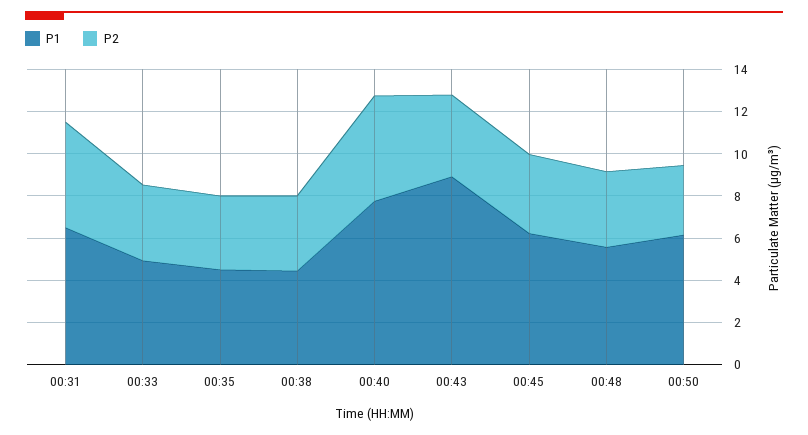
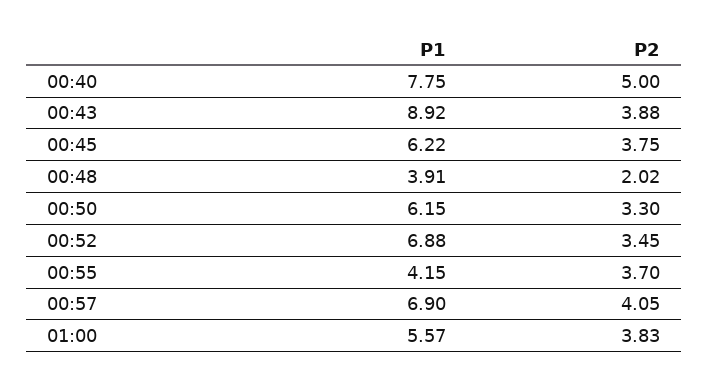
P1, 00:31: 6.5 -> none
P2, 00:31: 5 -> none
P1, 00:33: 5 -> none
P2, 00:33: 3.5 -> none
P1, 00:35: 4.5 -> none
P2, 00:35: 3.5 -> none
P1, 00:38: 4.5 -> none
P2, 00:38: 3.5 -> none
P1, 00:48: 5.5 -> 3.91
P2, 00:48: 3.5 -> 2.02
P1, 00:52: none -> 6.88
P2, 00:52: none -> 3.45
P1, 00:55: none -> 4.15
P2, 00:55: none -> 3.7
P1, 00:57: none -> 6.9
P2, 00:57: none -> 4.05
P1, 01:00: none -> 5.57
P2, 01:00: none -> 3.83

